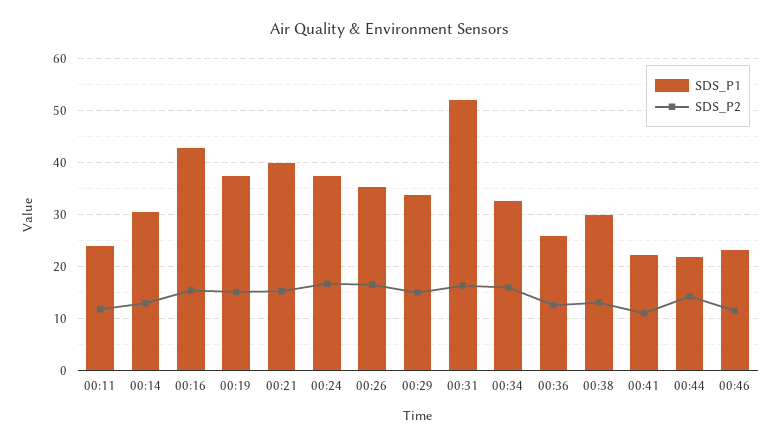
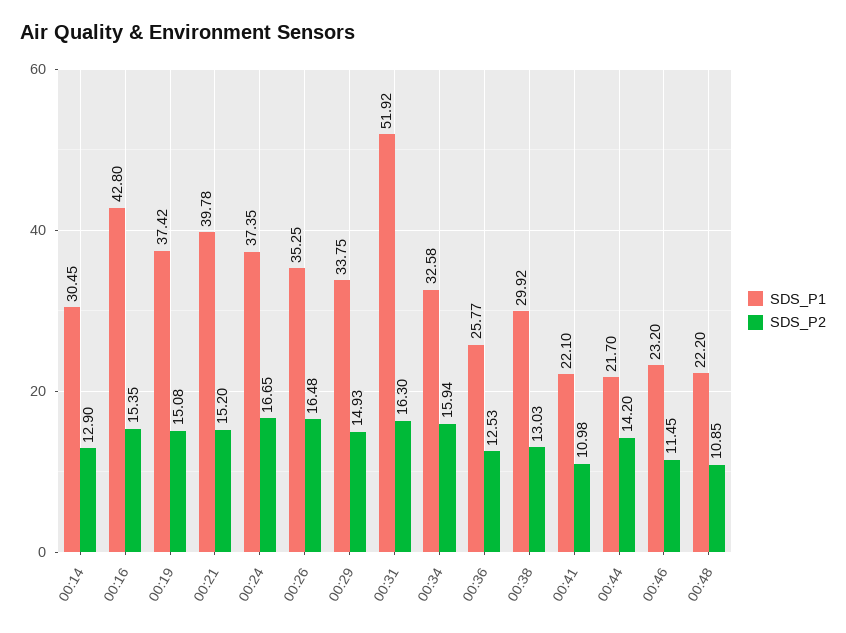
SDS_P1, 00:11: 24 -> none
SDS_P2, 00:11: 12 -> none
SDS_P1, 00:48: none -> 22.2
SDS_P2, 00:48: none -> 10.85

